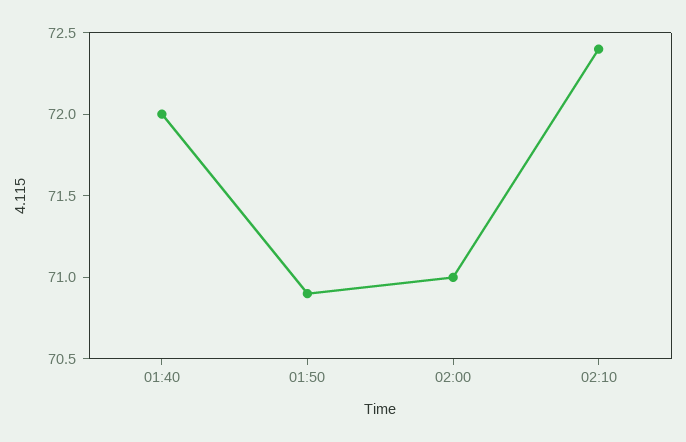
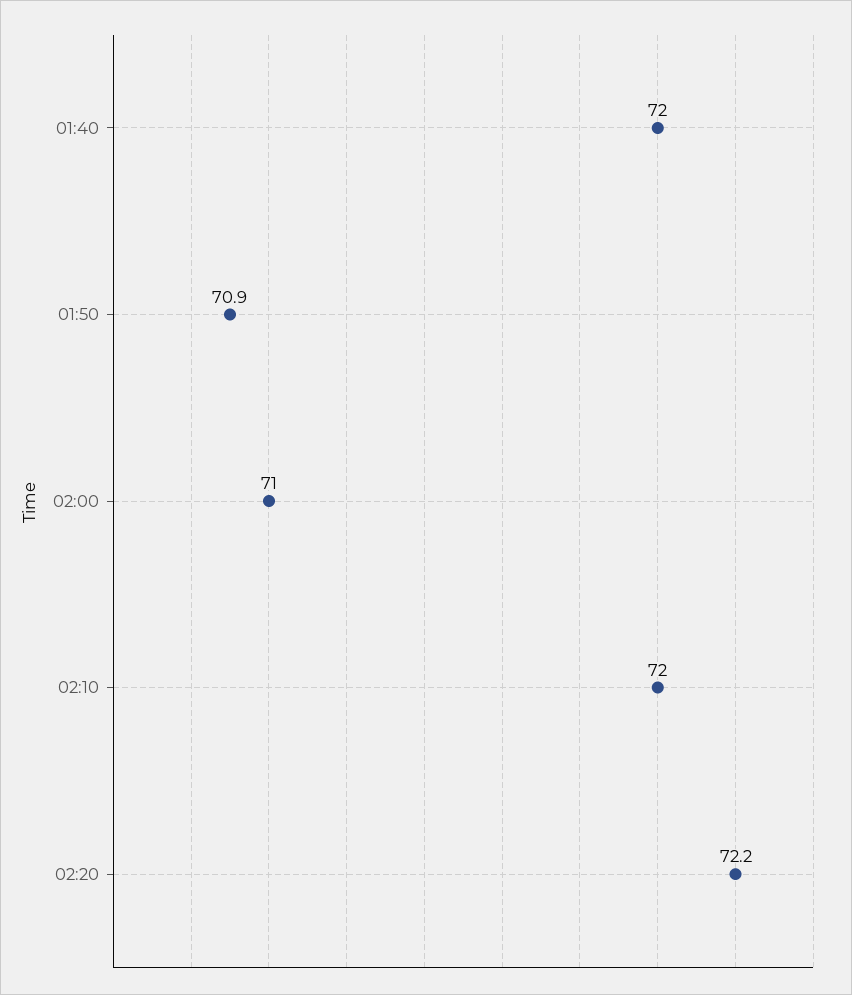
02:10: 72.4 -> 72
02:20: none -> 72.2

